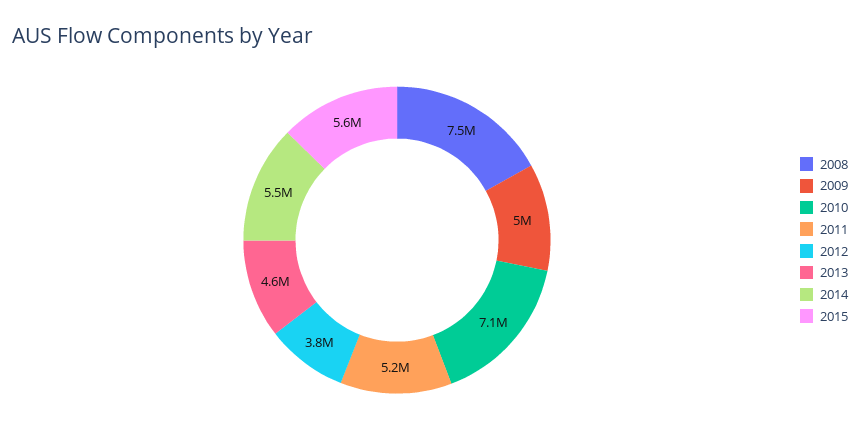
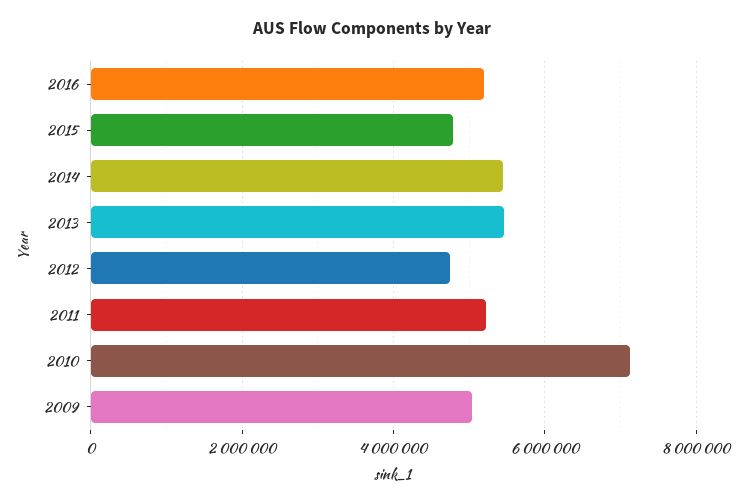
2008: 7500000 -> none
2012: 3800000 -> 4800000
2013: 4600000 -> 5400000
2015: 5600000 -> 4800000
2016: none -> 5200000

